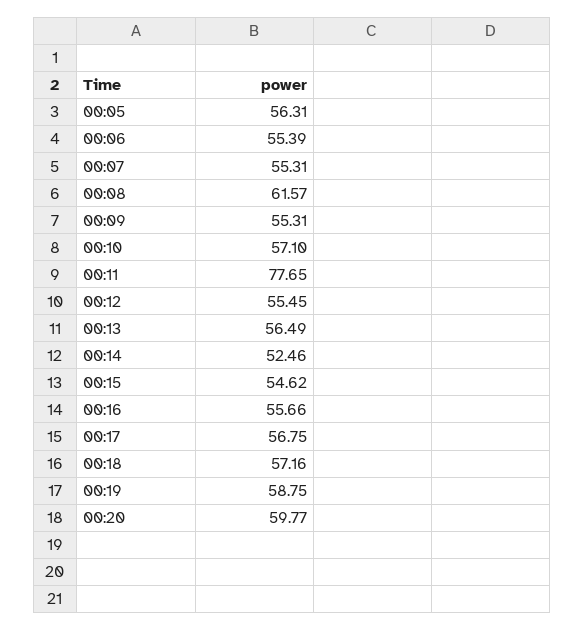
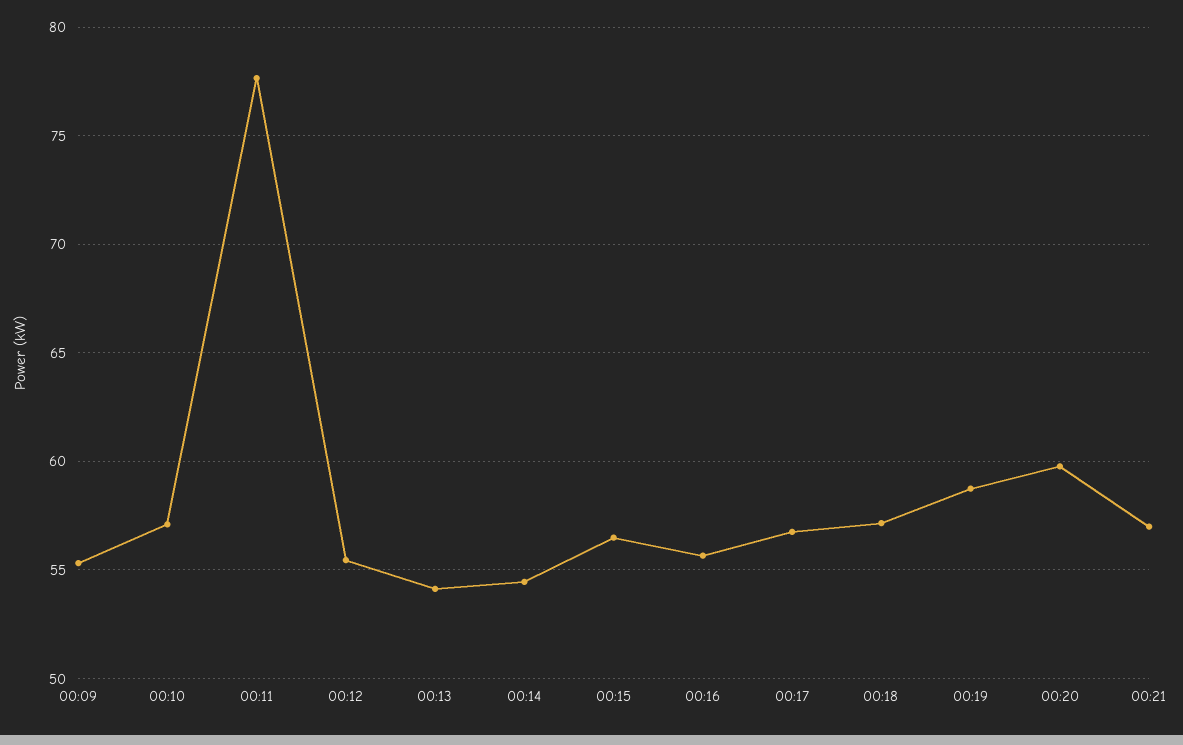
00:05: 56.31 -> none
00:06: 55.39 -> none
00:07: 55.31 -> none
00:08: 61.57 -> none
00:13: 56.49 -> 54
00:14: 52.46 -> 54.5
00:15: 54.62 -> 56.5
00:21: none -> 57

